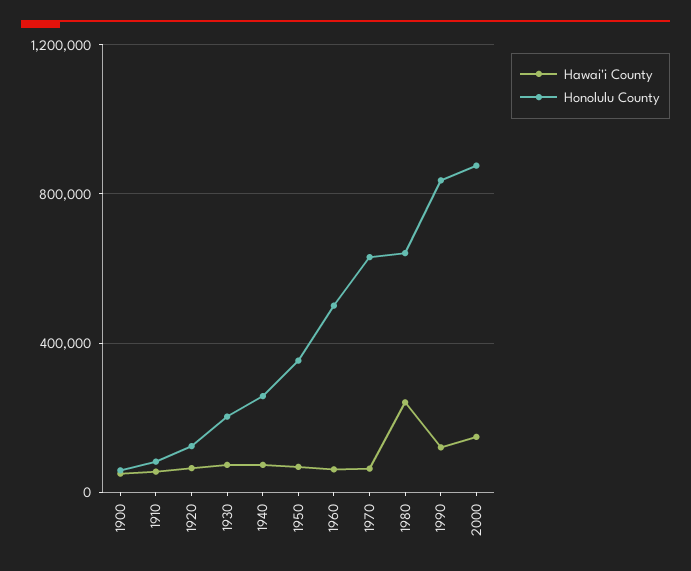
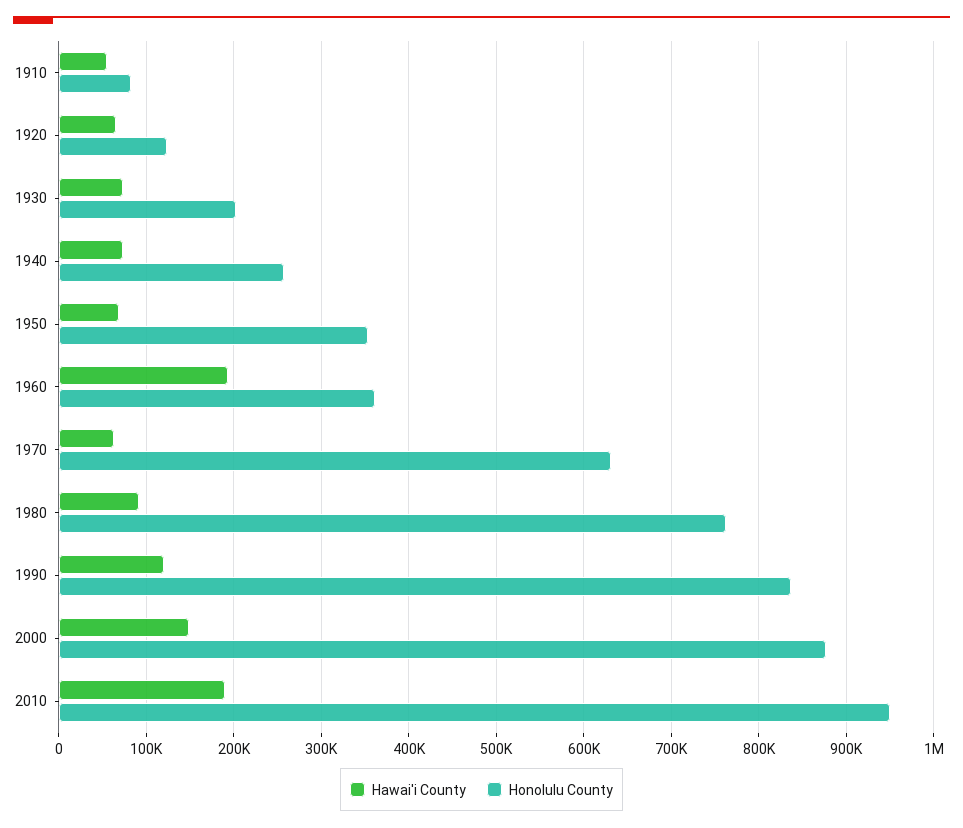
Hawai'i County, 1900: 50000 -> none
Honolulu County, 1900: 50000 -> none
Hawai'i County, 1960: 50000 -> 190000
Honolulu County, 1960: 500000 -> 360000
Hawai'i County, 1980: 250000 -> 90000
Honolulu County, 1980: 650000 -> 760000
Hawai'i County, 2010: none -> 190000
Honolulu County, 2010: none -> 950000

